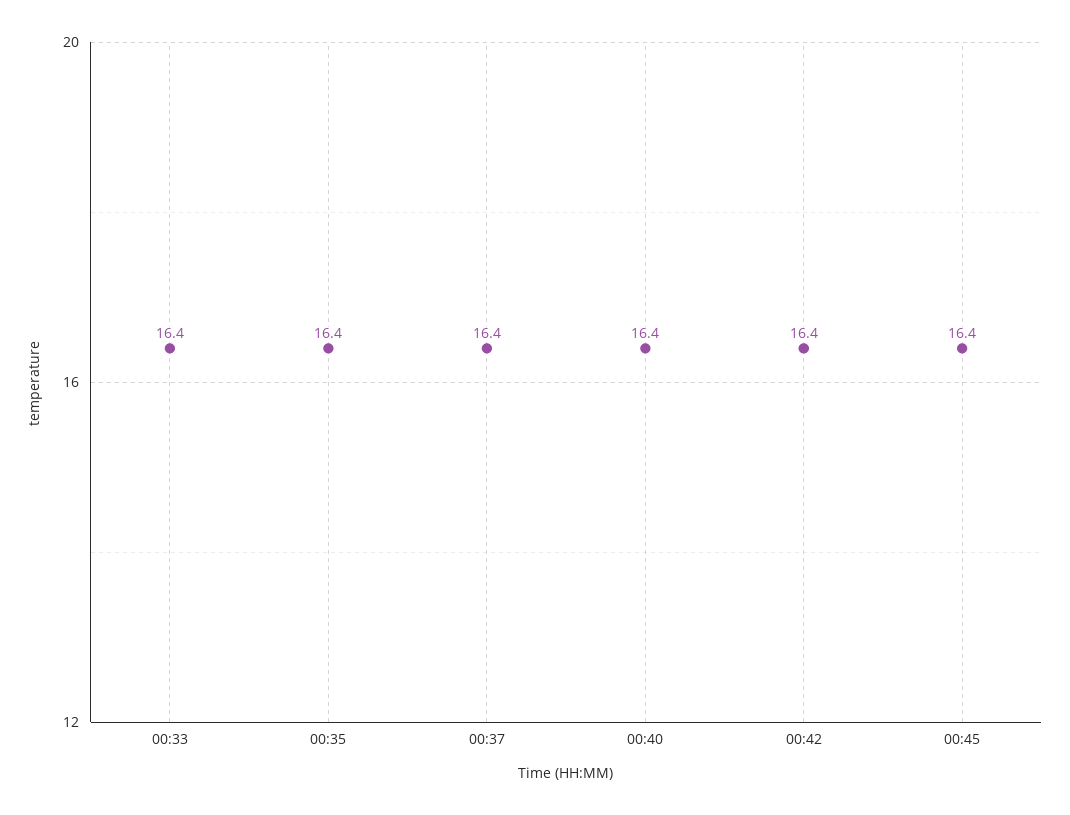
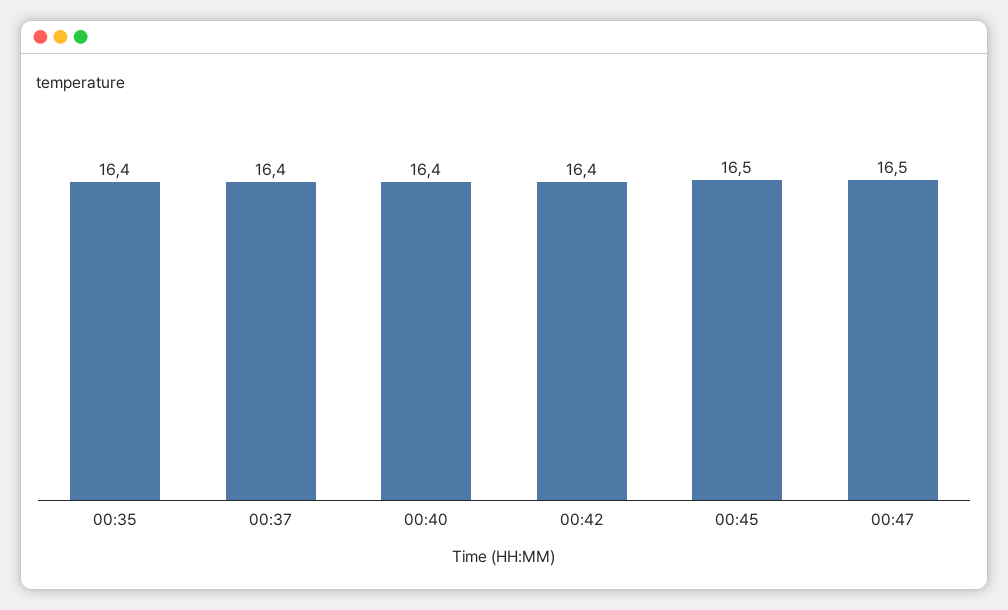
00:33: 16.4 -> none
00:45: 16.4 -> 16.5
00:47: none -> 16.5

